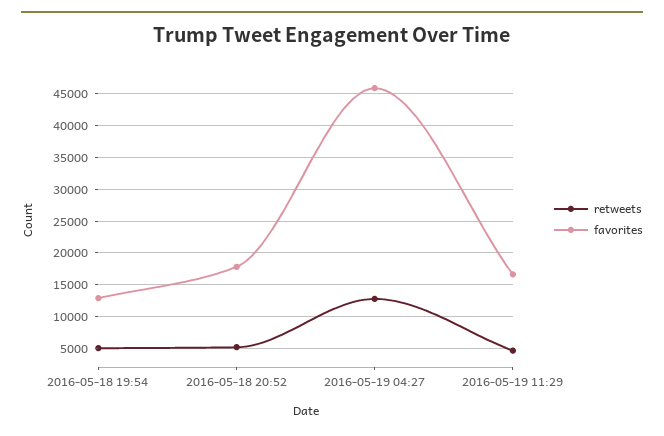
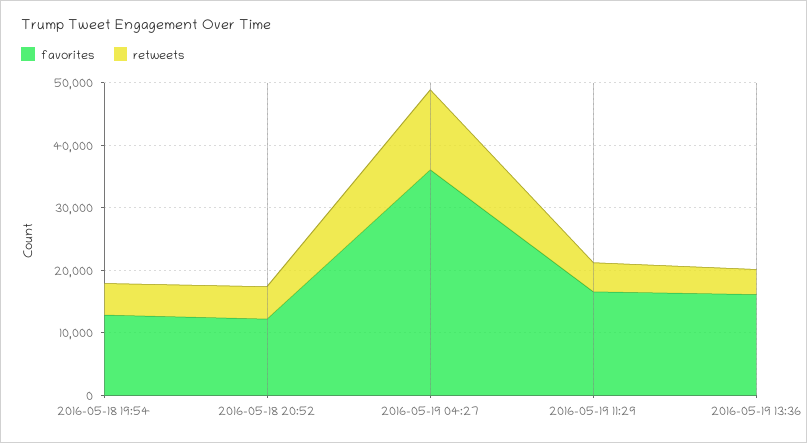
favorites, 2016-05-18 20:52: 18000 -> 12000
favorites, 2016-05-19 04:27: 46000 -> 36000
favorites, 2016-05-19 13:36: none -> 16000
retweets, 2016-05-19 13:36: none -> 4000

